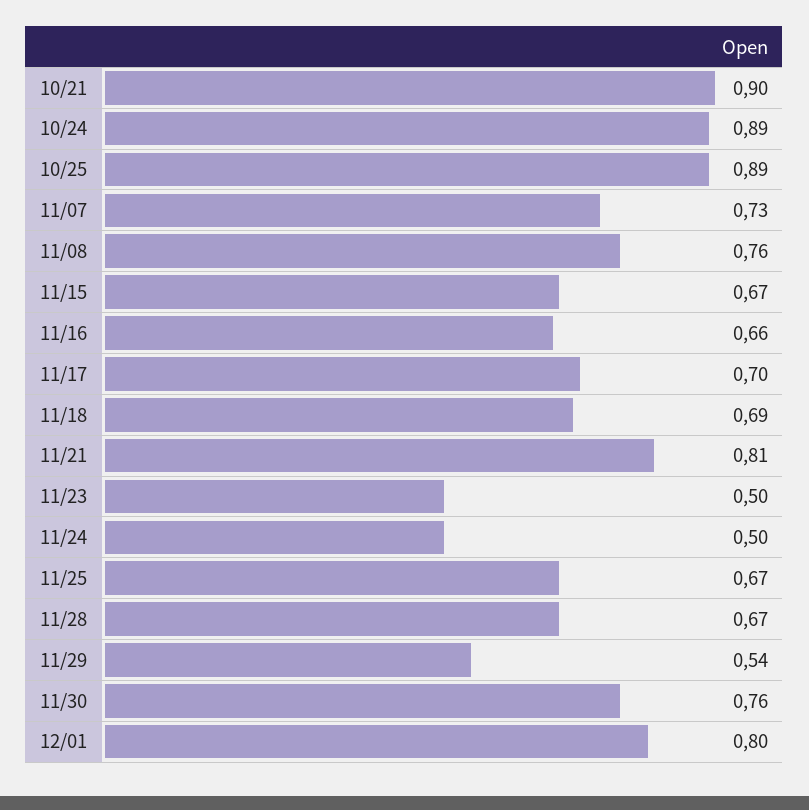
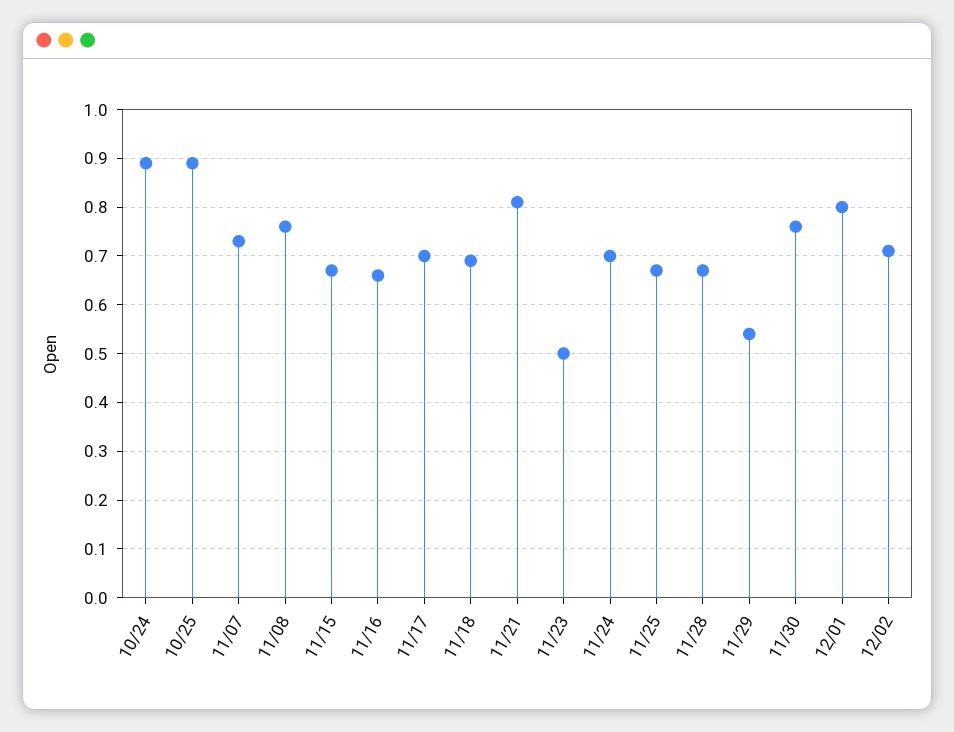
10/21: 0.9 -> none
11/24: 0.5 -> 0.7
12/02: none -> 0.7

